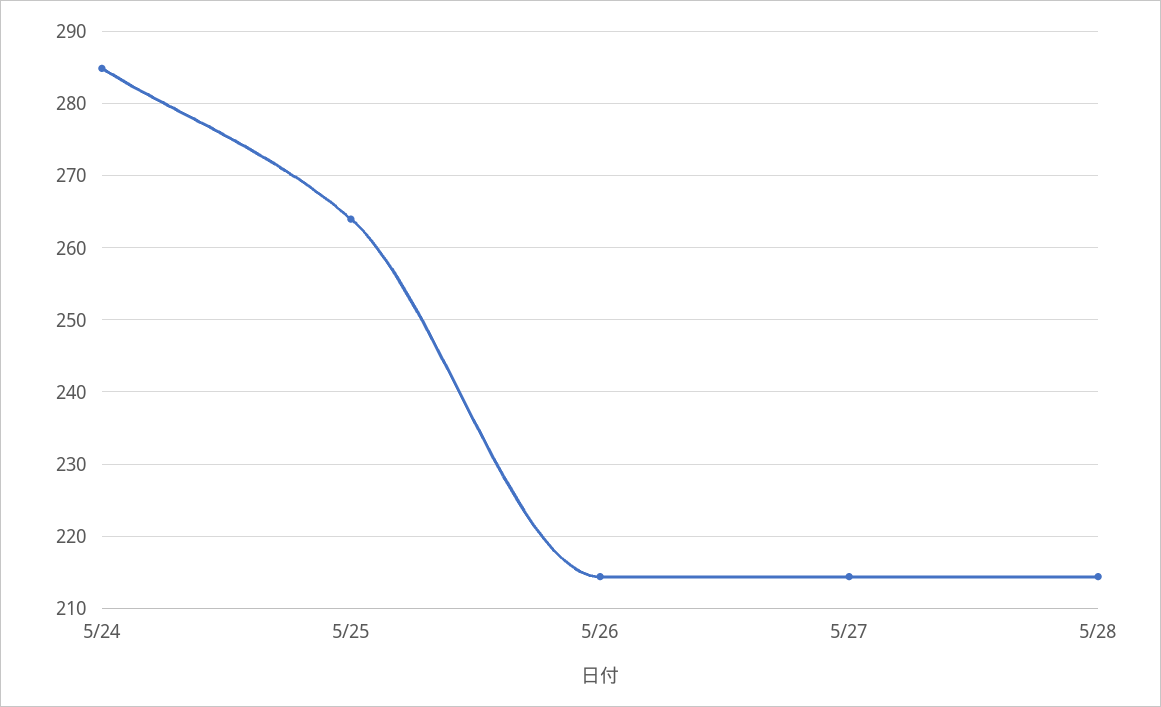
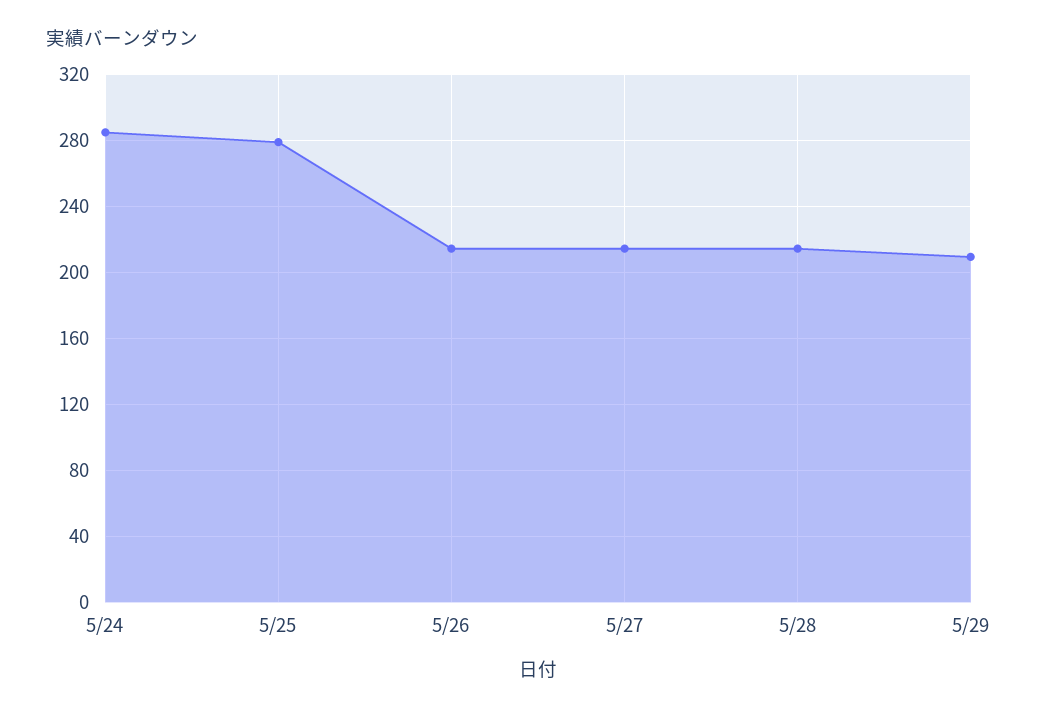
5/25: 264 -> 280
5/29: none -> 210

